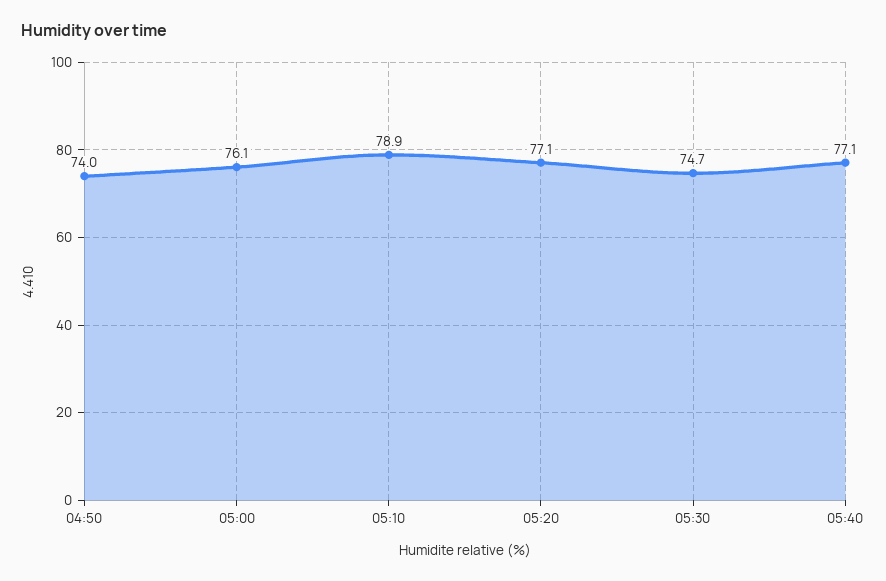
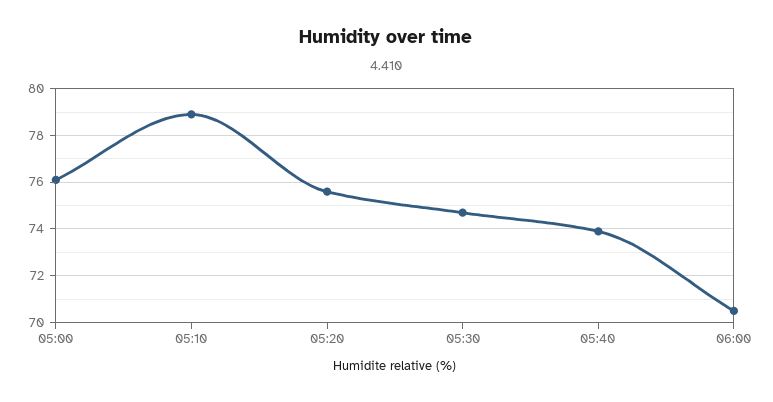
04:50: 74 -> none
05:20: 77.1 -> 75.5
05:40: 77.1 -> 74
06:00: none -> 70.5

